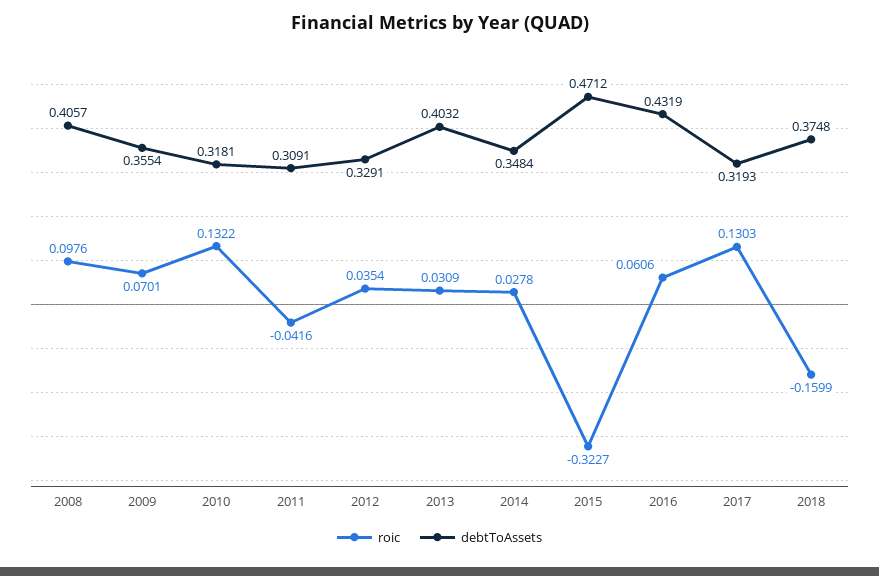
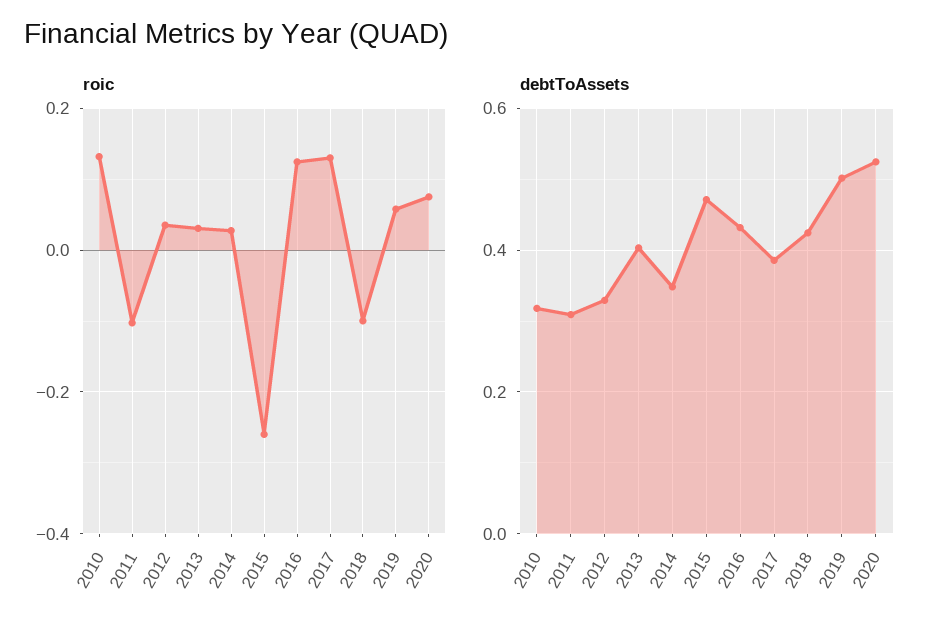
roic, 2008: 0.0976 -> none
debtToAssets, 2008: 0.4057 -> none
roic, 2009: 0.0701 -> none
debtToAssets, 2009: 0.3554 -> none
roic, 2011: -0.0416 -> -0.1
roic, 2015: -0.3227 -> -0.26
roic, 2016: 0.0606 -> 0.12
debtToAssets, 2017: 0.3193 -> 0.38
roic, 2018: -0.1599 -> -0.1
debtToAssets, 2018: 0.3748 -> 0.42
roic, 2019: none -> 0.06
roic, 2020: none -> 0.08
debtToAssets, 2019: none -> 0.5
debtToAssets, 2020: none -> 0.52

